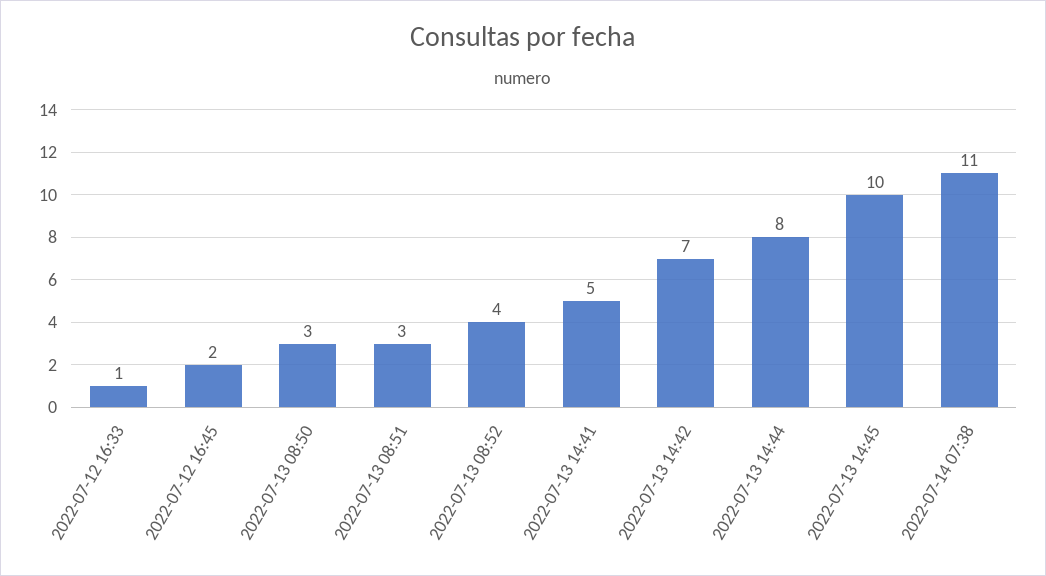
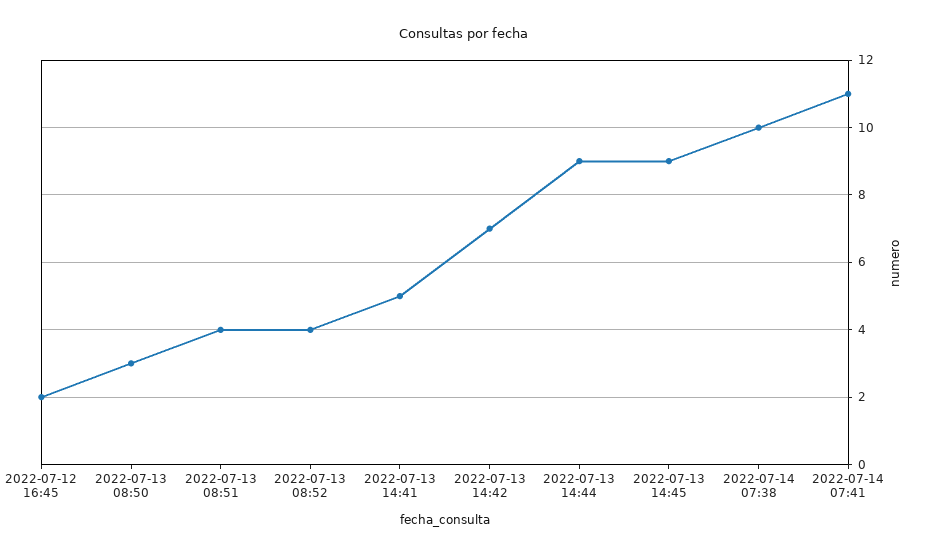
2022-07-12 16:33: 1 -> none
2022-07-13 08:51: 3 -> 4
2022-07-13 14:44: 8 -> 9
2022-07-13 14:45: 10 -> 9
2022-07-14 07:38: 11 -> 10
2022-07-14 07:41: none -> 11

